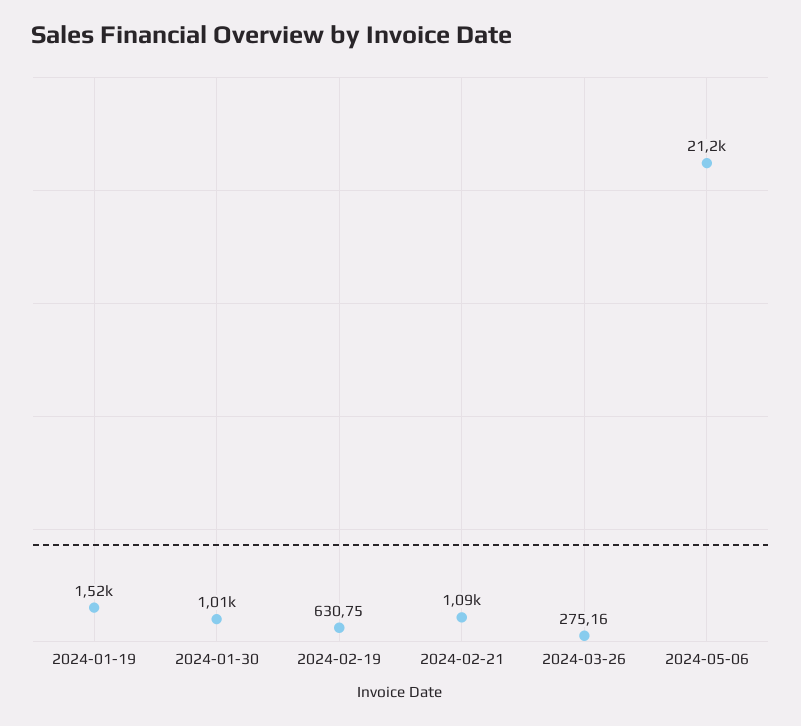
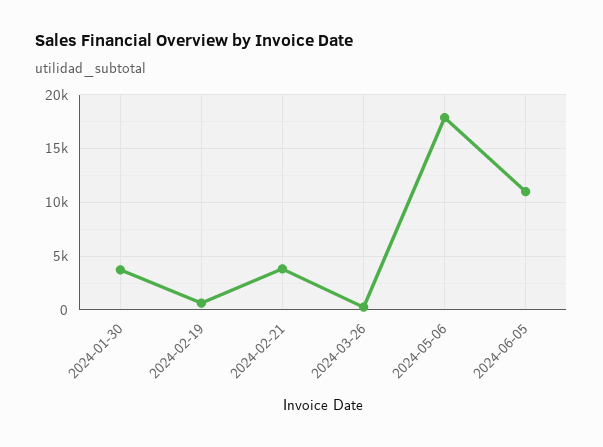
2024-01-19: 1520 -> none
2024-01-30: 1010 -> 4000
2024-02-21: 1090 -> 4000
2024-05-06: 21200 -> 18000
2024-06-05: none -> 11000

